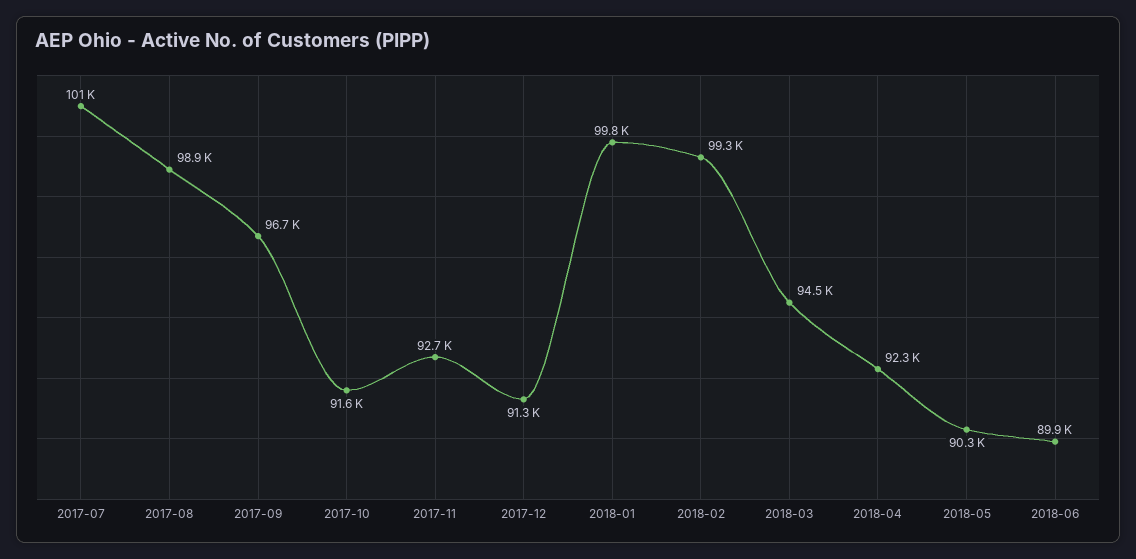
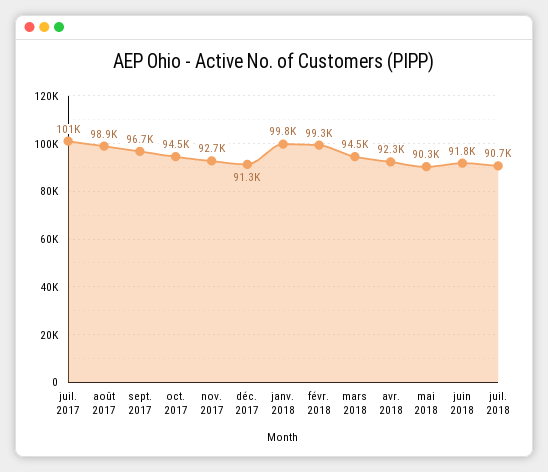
2017-10: 91600 -> 94500
2018-06: 89900 -> 91800
juil. 2018: none -> 90700

